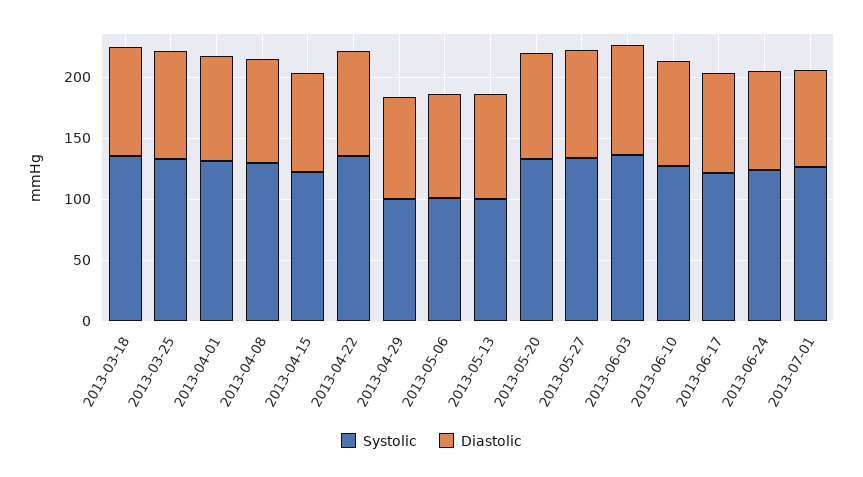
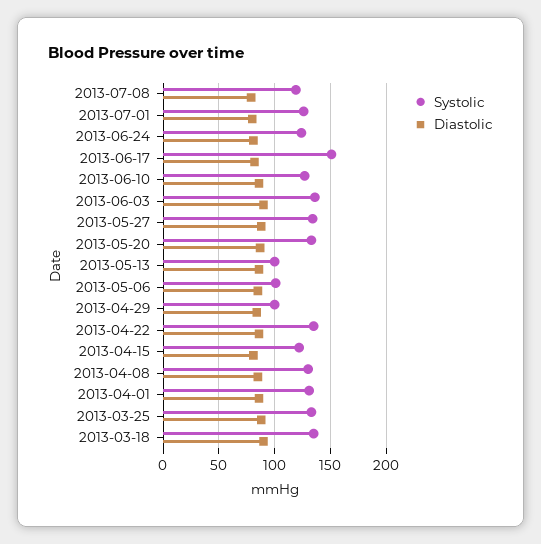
Systolic, 2013-06-17: 120 -> 150
Systolic, 2013-07-08: none -> 120
Diastolic, 2013-07-08: none -> 80

